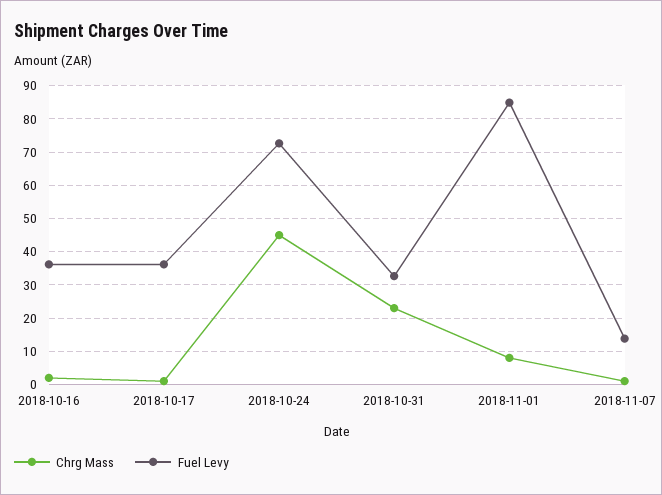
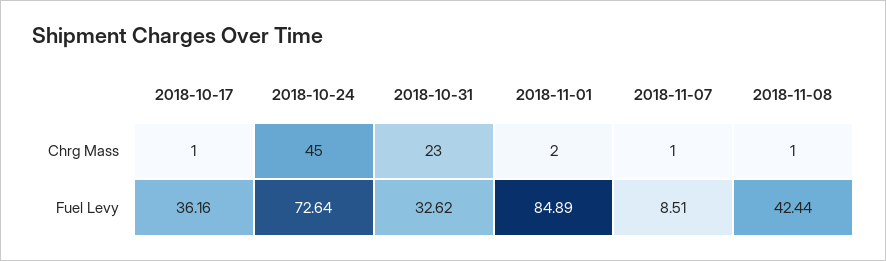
Chrg Mass, 2018-10-16: 2 -> none
Fuel Levy, 2018-10-16: 36 -> none
Chrg Mass, 2018-11-01: 8 -> 2
Fuel Levy, 2018-11-07: 14 -> 8.51
Chrg Mass, 2018-11-08: none -> 1
Fuel Levy, 2018-11-08: none -> 42.44

